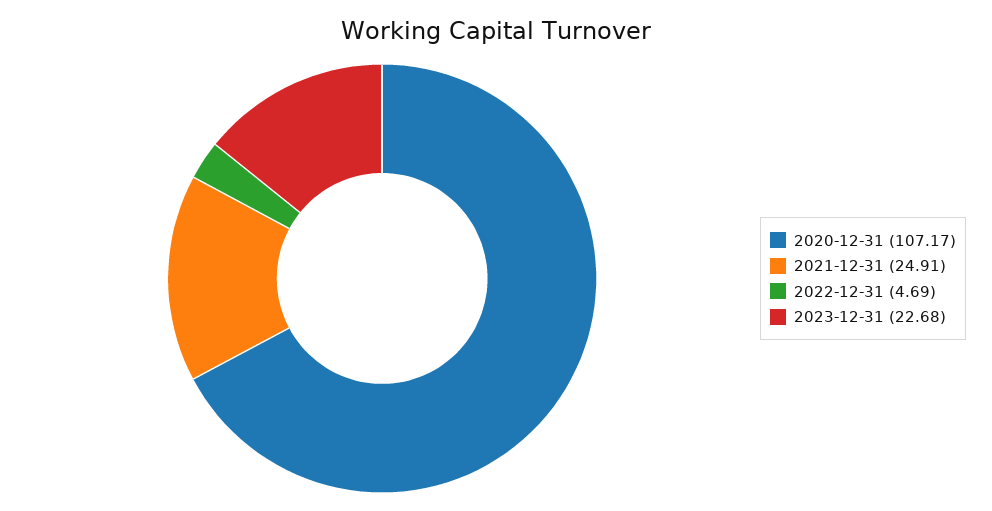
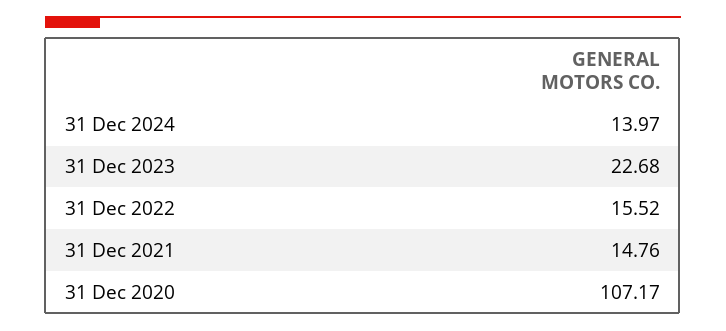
2021-12-31: 24.91 -> 14.76
2022-12-31: 4.69 -> 15.52
31 Dec 2024: none -> 13.97

